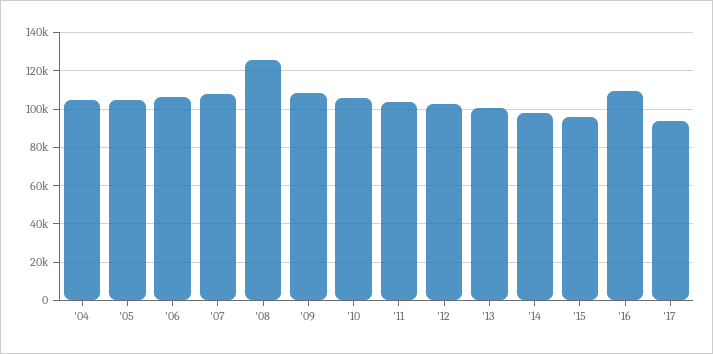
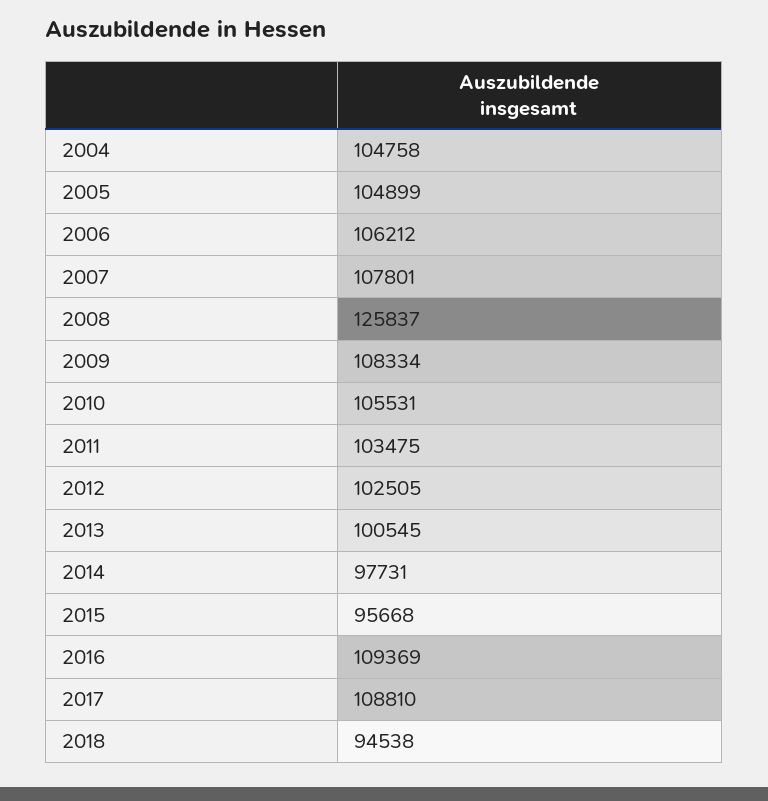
'17: 95000 -> 108810
2018: none -> 94538

